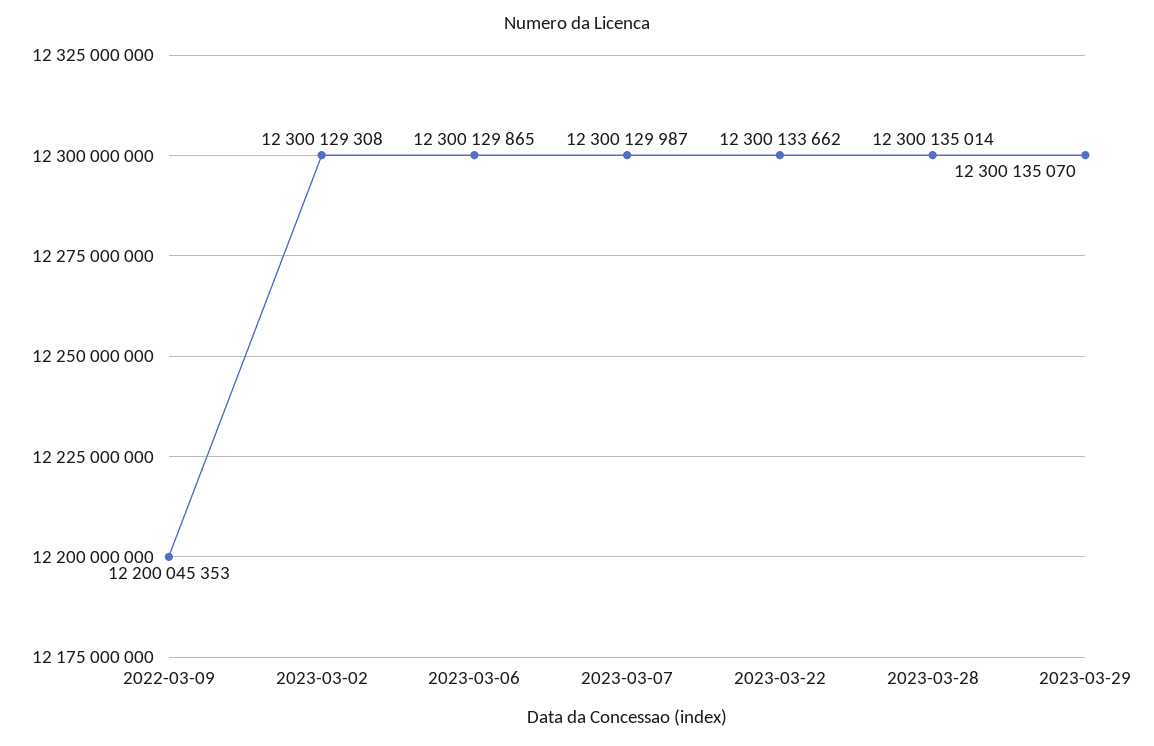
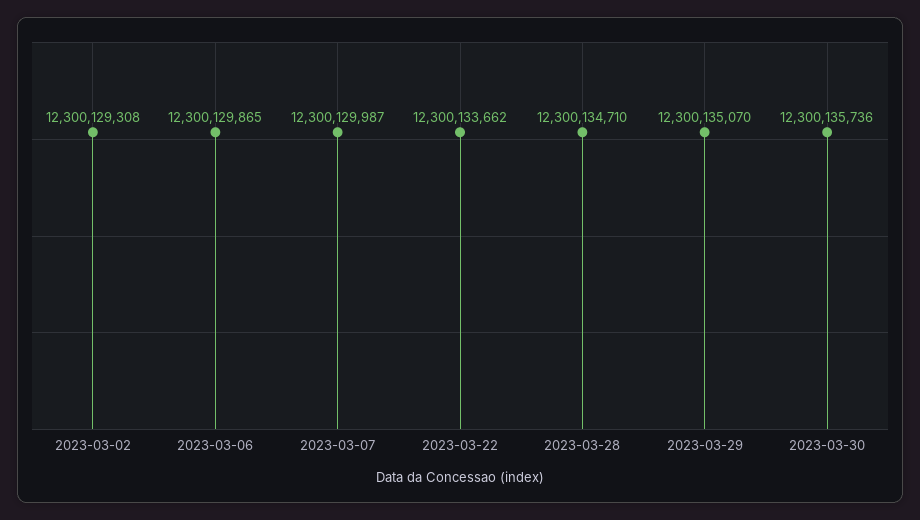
2022-03-09: 12200045353 -> none
2023-03-28: 12300135014 -> 12300134710
2023-03-30: none -> 12300135736

